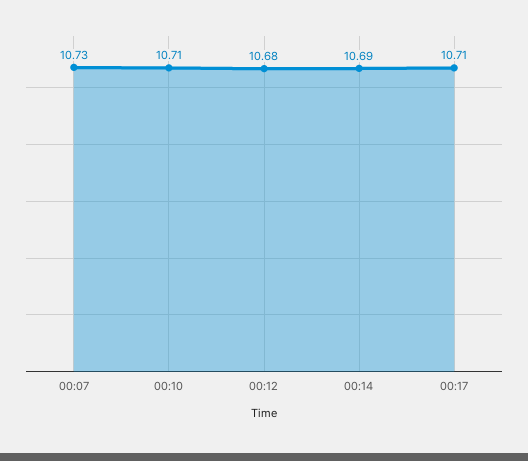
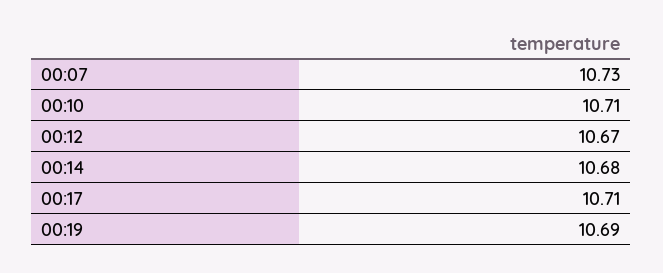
00:12: 10.68 -> 10.67
00:14: 10.69 -> 10.68
00:19: none -> 10.69

